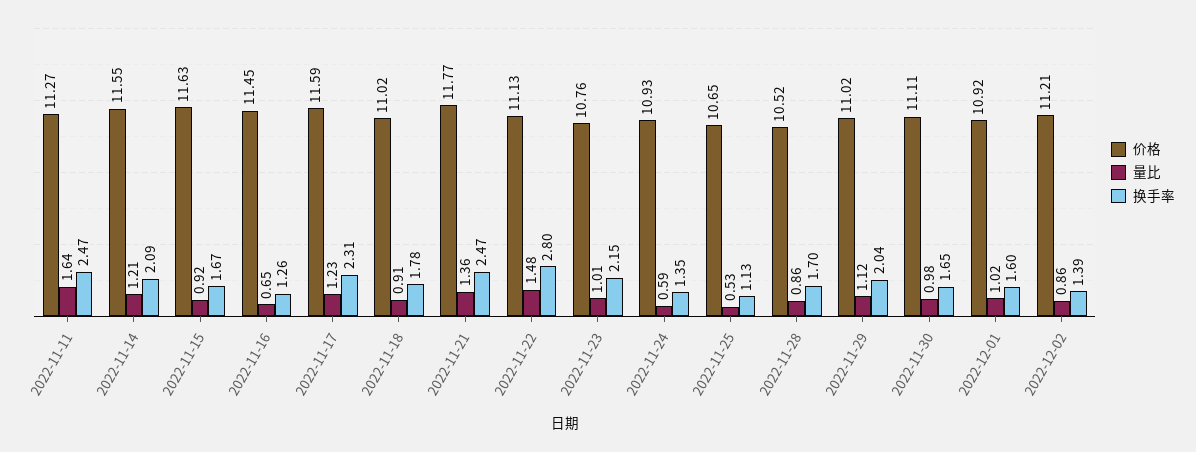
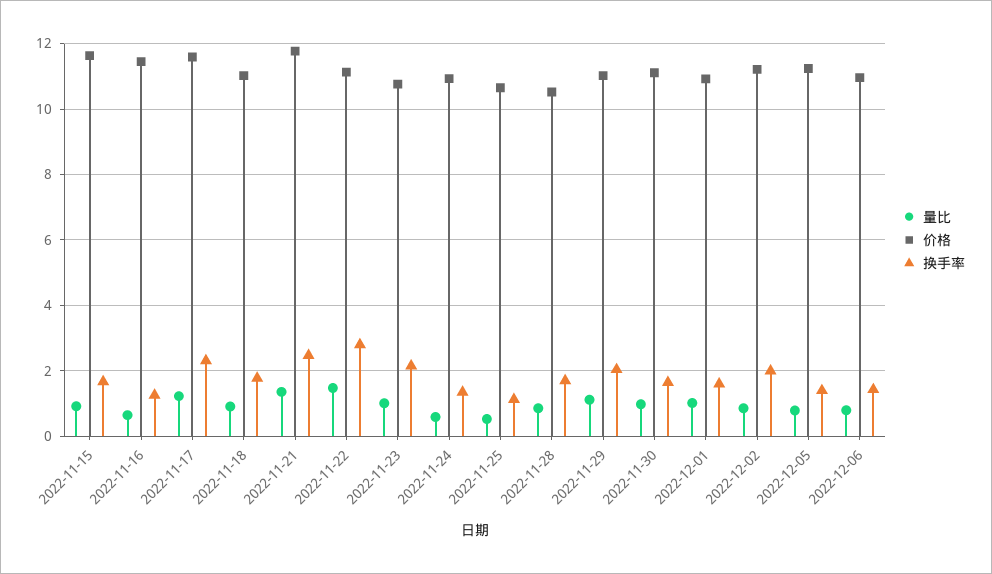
价格, 2022-11-11: 11.27 -> none
量比, 2022-11-11: 1.64 -> none
换手率, 2022-11-11: 2.47 -> none
价格, 2022-11-14: 11.55 -> none
量比, 2022-11-14: 1.21 -> none
换手率, 2022-11-14: 2.09 -> none
换手率, 2022-12-02: 1.39 -> 2
量比, 2022-12-05: none -> 0.8
价格, 2022-12-05: none -> 11.2
换手率, 2022-12-05: none -> 1.4
量比, 2022-12-06: none -> 0.8
价格, 2022-12-06: none -> 11
换手率, 2022-12-06: none -> 1.4

